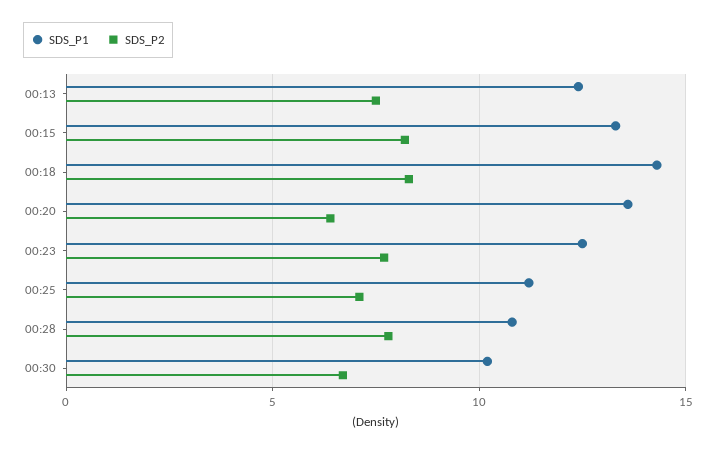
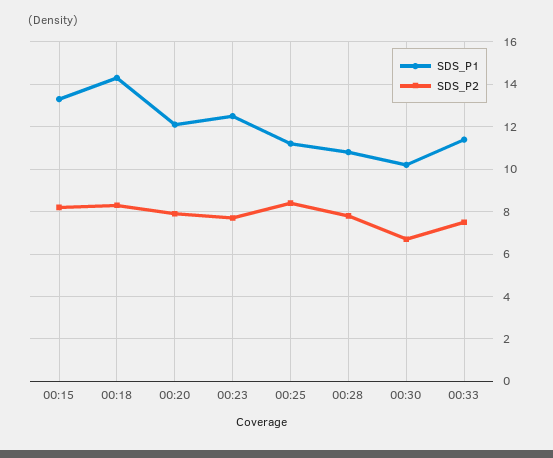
SDS_P1, 00:13: 12.5 -> none
SDS_P2, 00:13: 7.5 -> none
SDS_P1, 00:20: 13.5 -> 12
SDS_P2, 00:20: 6.5 -> 8
SDS_P2, 00:25: 7 -> 8.5
SDS_P1, 00:33: none -> 11.5
SDS_P2, 00:33: none -> 7.5

